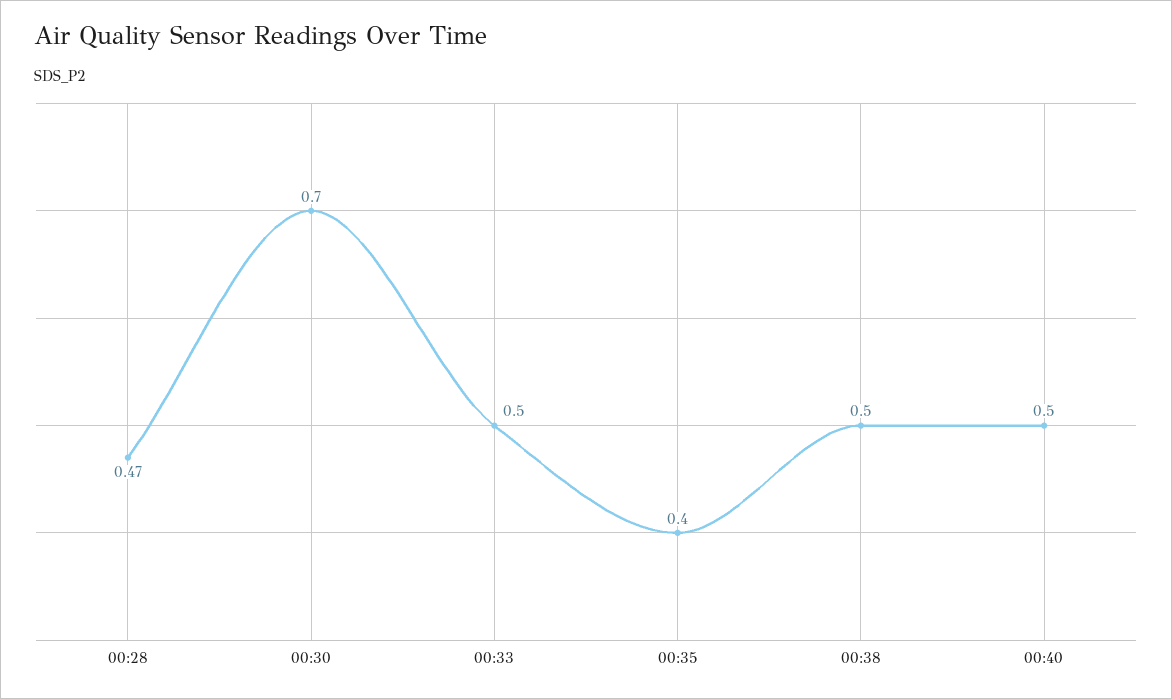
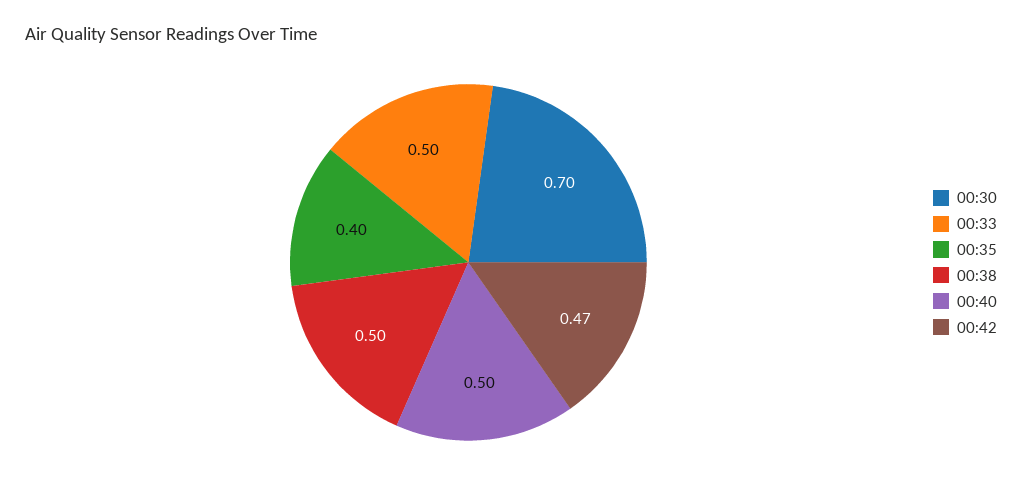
00:28: 0.47 -> none
00:42: none -> 0.47

